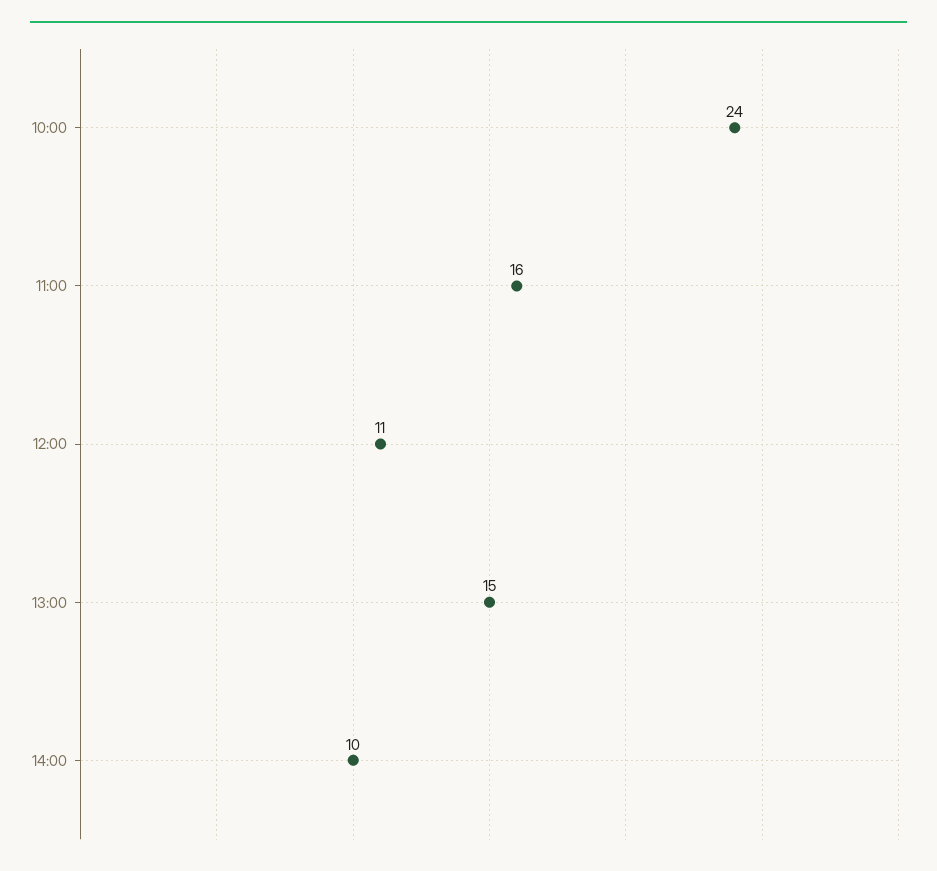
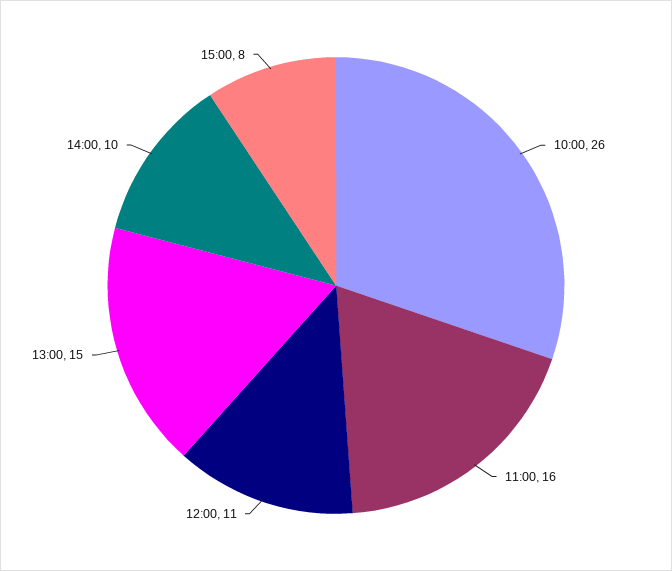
10:00: 24 -> 26
15:00: none -> 8

